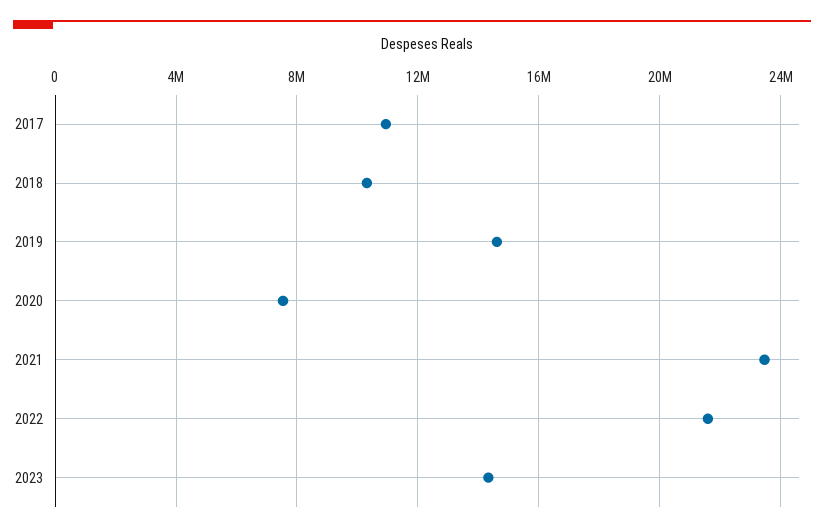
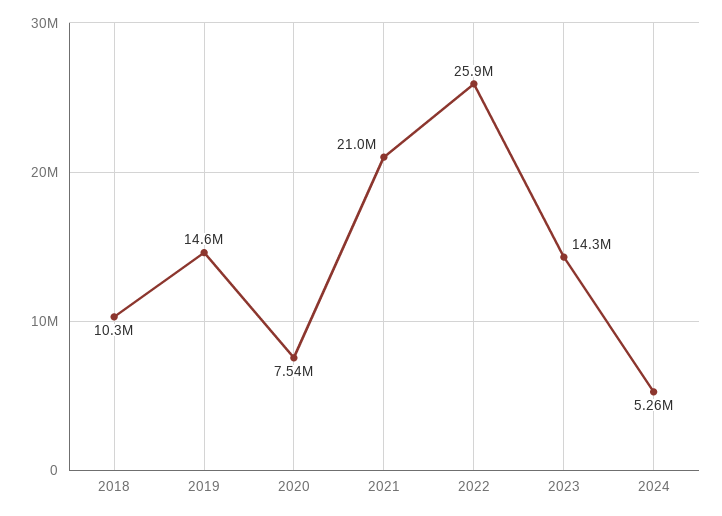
2017: 11000000 -> none
2021: 23500000 -> 21000000
2022: 21500000 -> 25900000
2024: none -> 5260000

